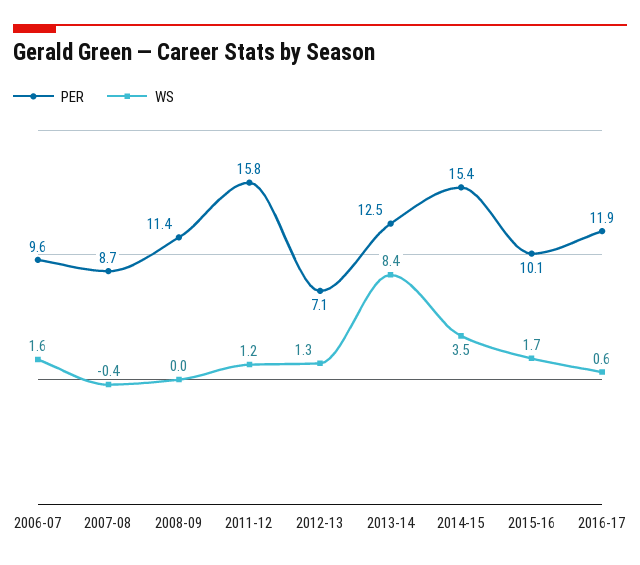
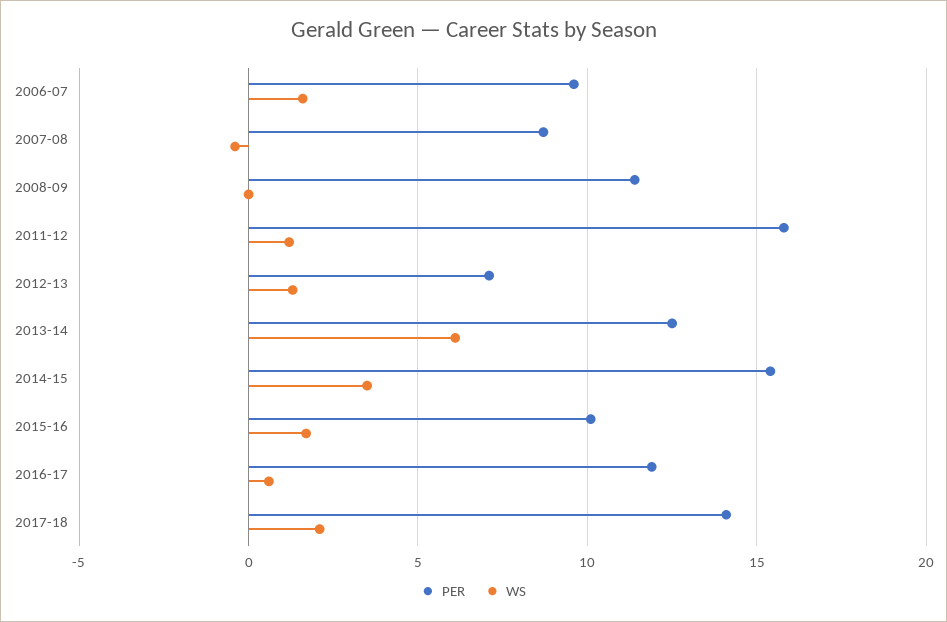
WS, 2013-14: 8.4 -> 6
PER, 2017-18: none -> 14
WS, 2017-18: none -> 2

